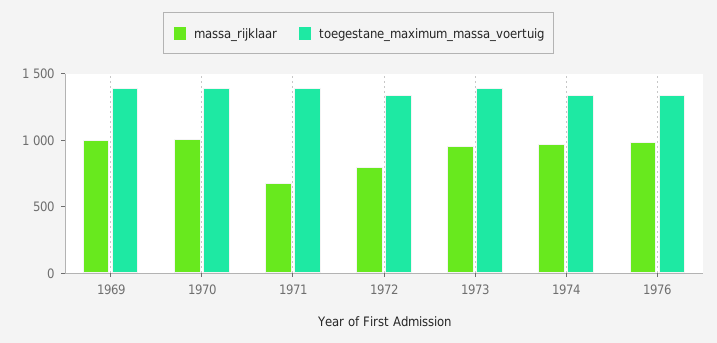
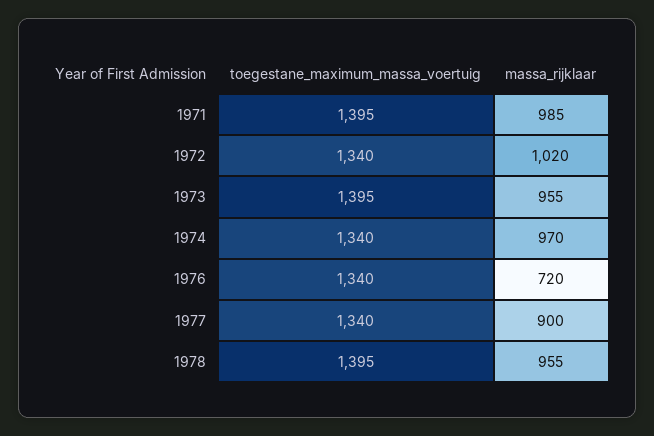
massa_rijklaar, 1969: 1000 -> none
toegestane_maximum_massa_voertuig, 1969: 1400 -> none
massa_rijklaar, 1970: 1000 -> none
toegestane_maximum_massa_voertuig, 1970: 1400 -> none
massa_rijklaar, 1971: 700 -> 985
massa_rijklaar, 1972: 800 -> 1020
massa_rijklaar, 1976: 1000 -> 720
toegestane_maximum_massa_voertuig, 1977: none -> 1340
massa_rijklaar, 1977: none -> 900
toegestane_maximum_massa_voertuig, 1978: none -> 1395
massa_rijklaar, 1978: none -> 955

